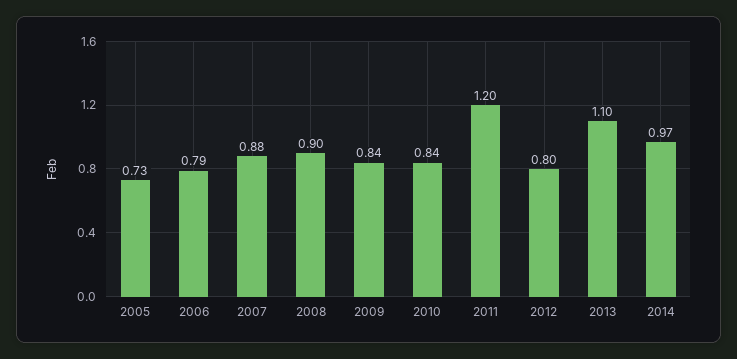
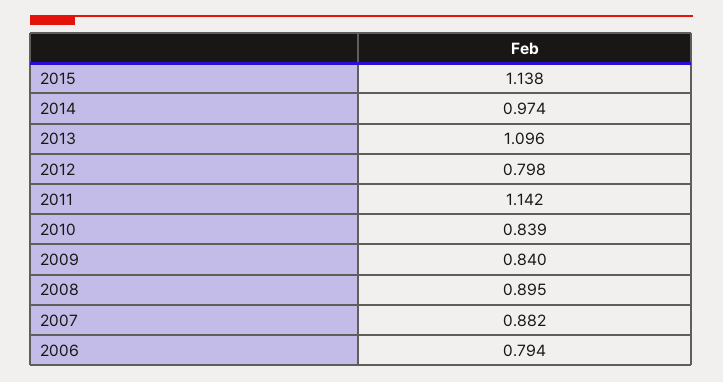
2005: 0.73 -> none
2011: 1.2 -> 1.142
2015: none -> 1.138

